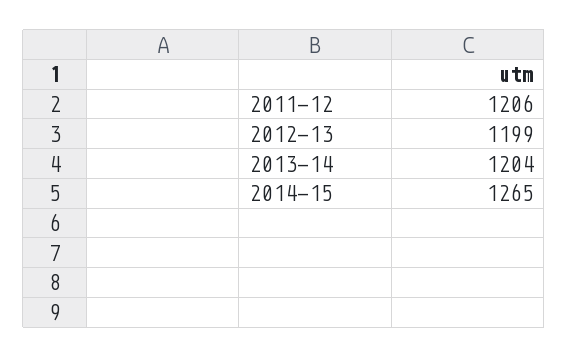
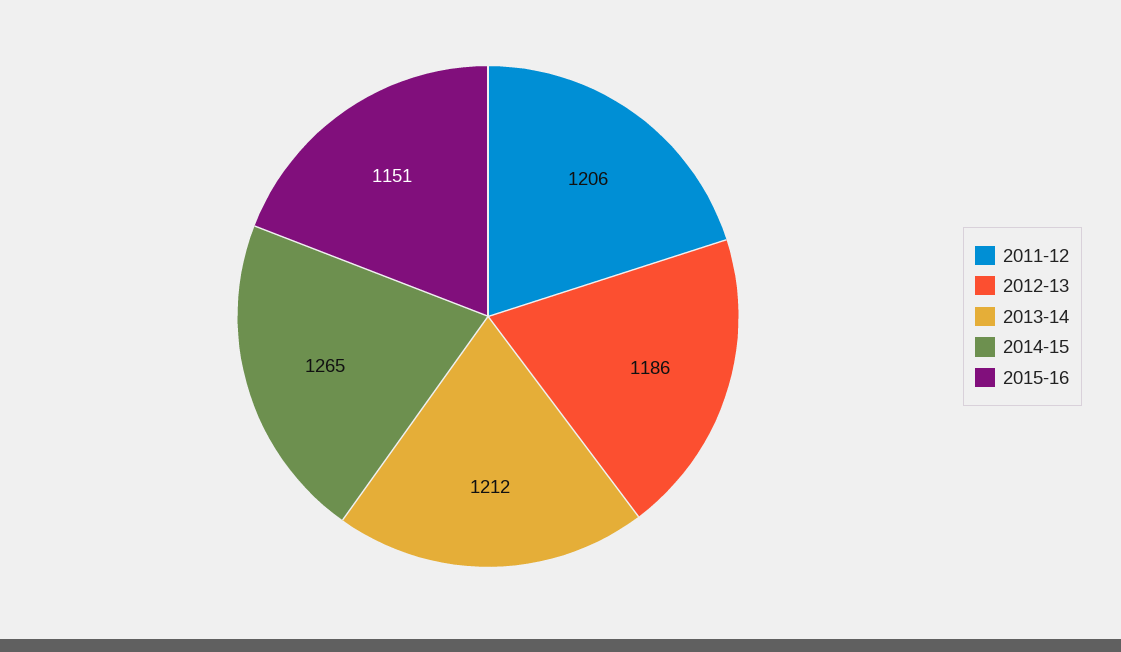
2012-13: 1199 -> 1186
2013-14: 1204 -> 1212
2015-16: none -> 1151

